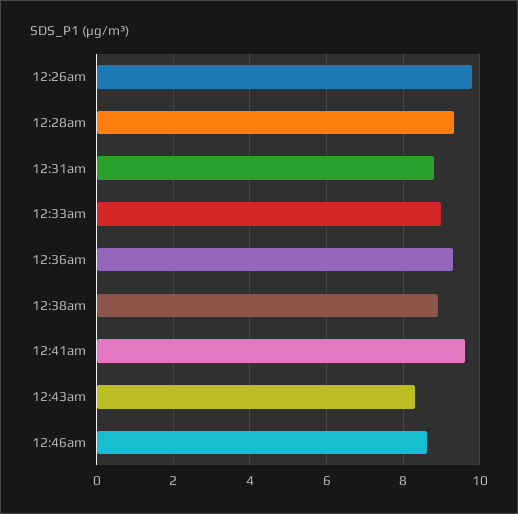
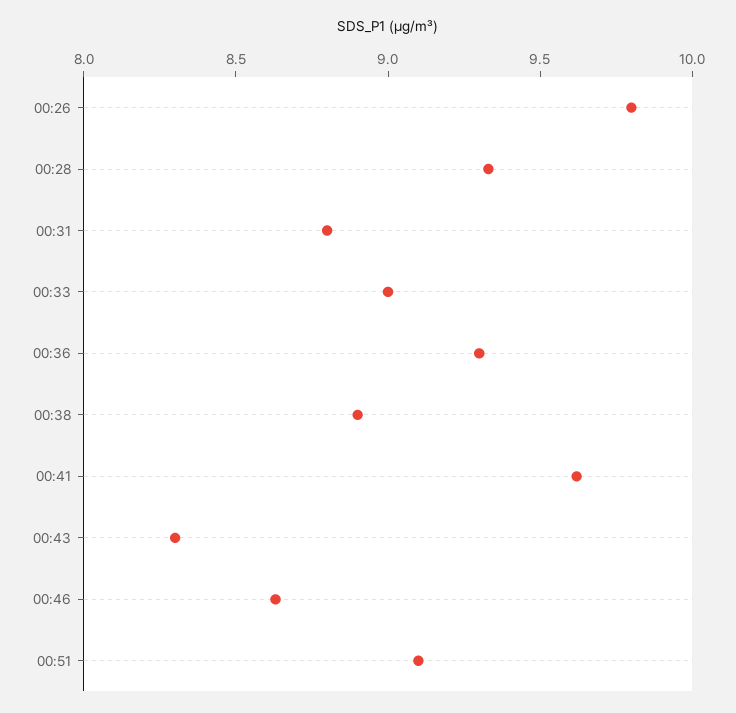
00:51: none -> 9.1

